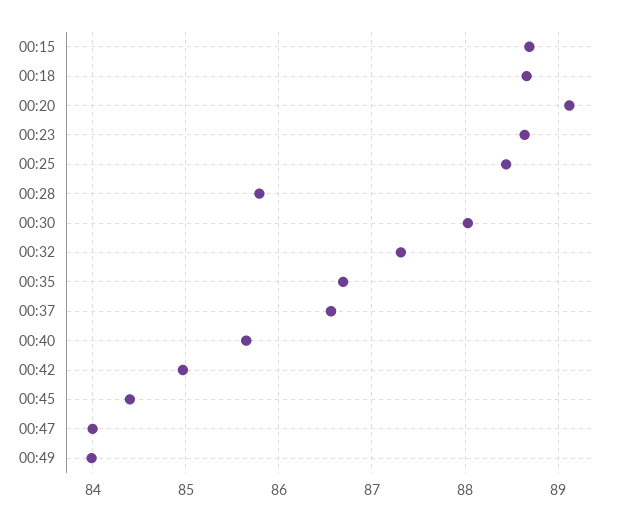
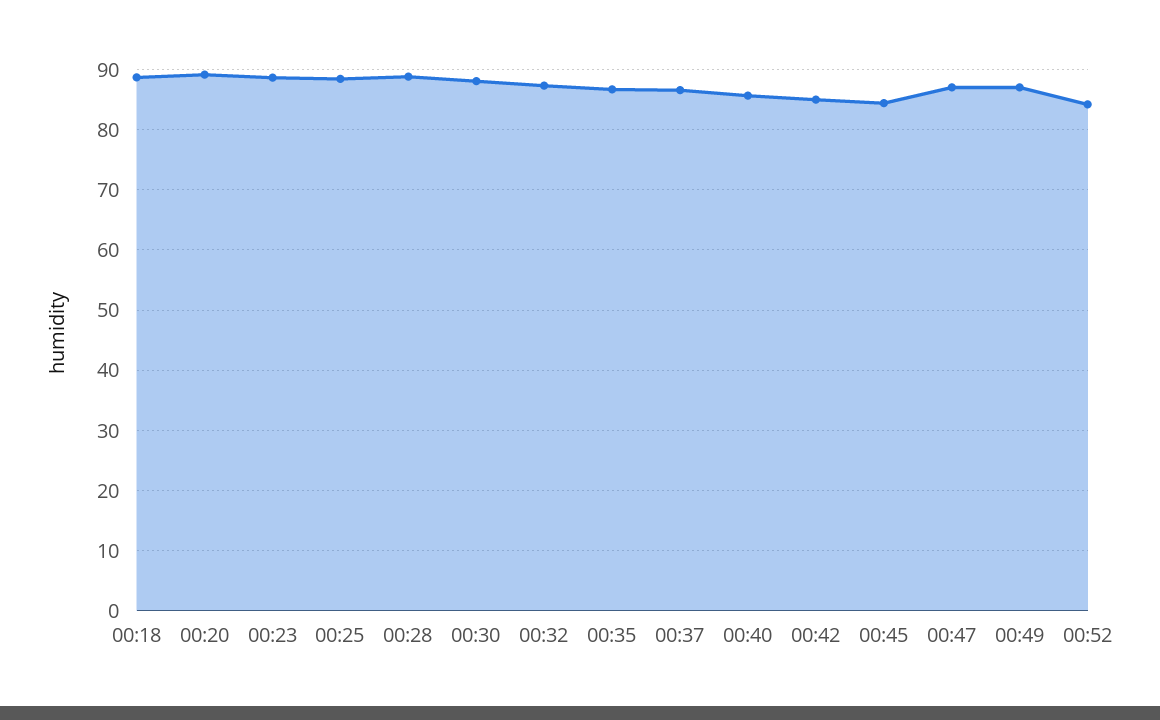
00:15: 88.7 -> none
00:28: 85.8 -> 89
00:47: 84 -> 87
00:49: 84 -> 87
00:52: none -> 84

